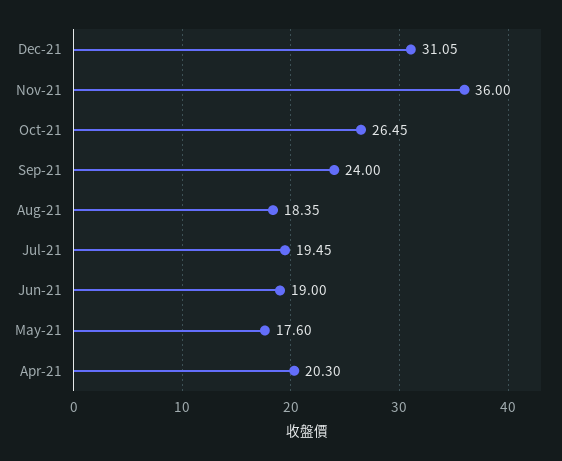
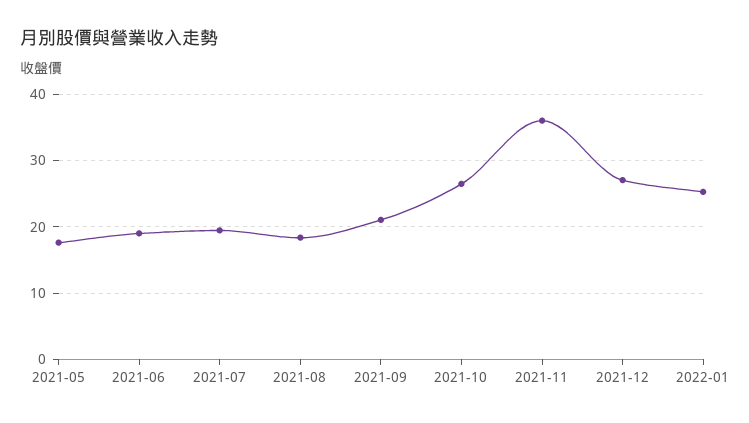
Dec-21: 31.05 -> 27
Sep-21: 24 -> 21
Apr-21: 20.3 -> none
2022-01: none -> 25

